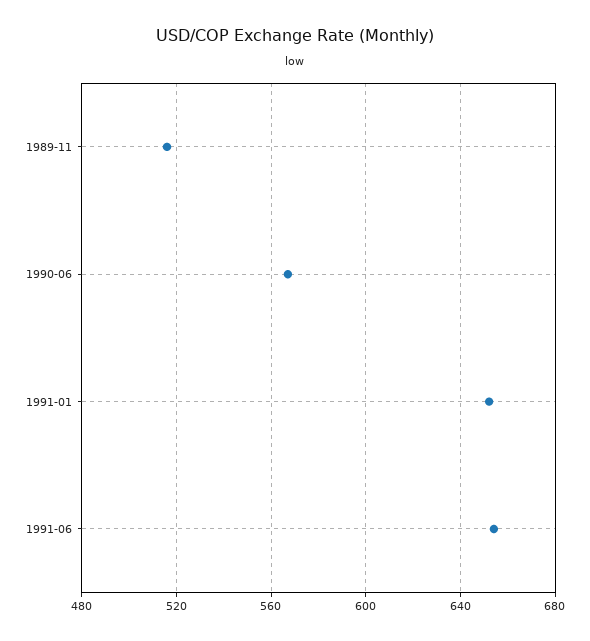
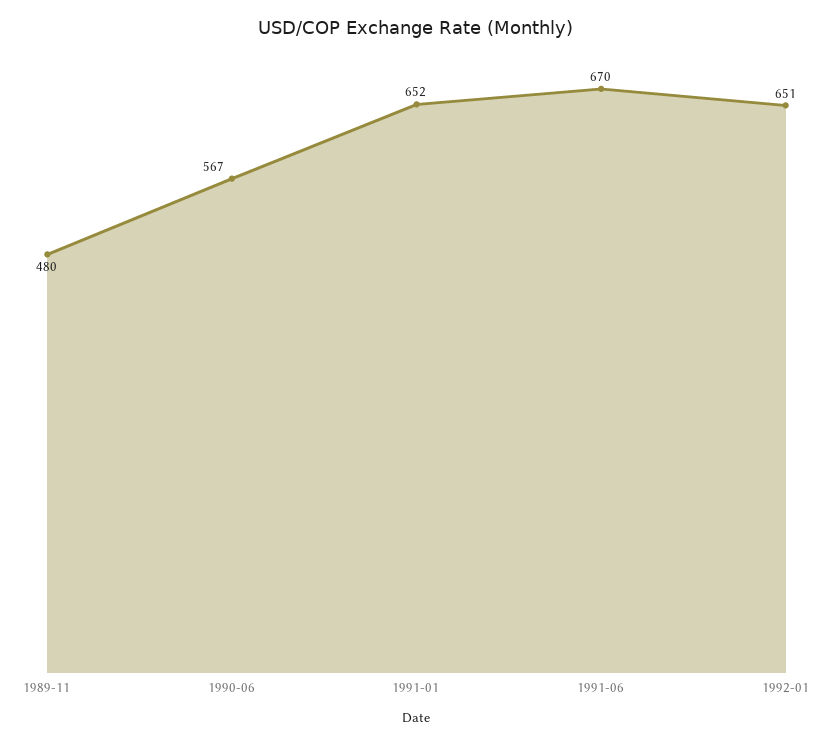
1989-11: 515 -> 480
1991-06: 655 -> 670
1992-01: none -> 651

